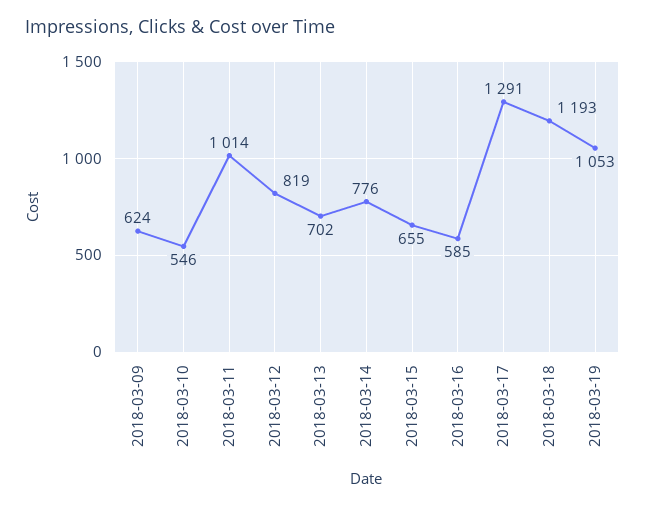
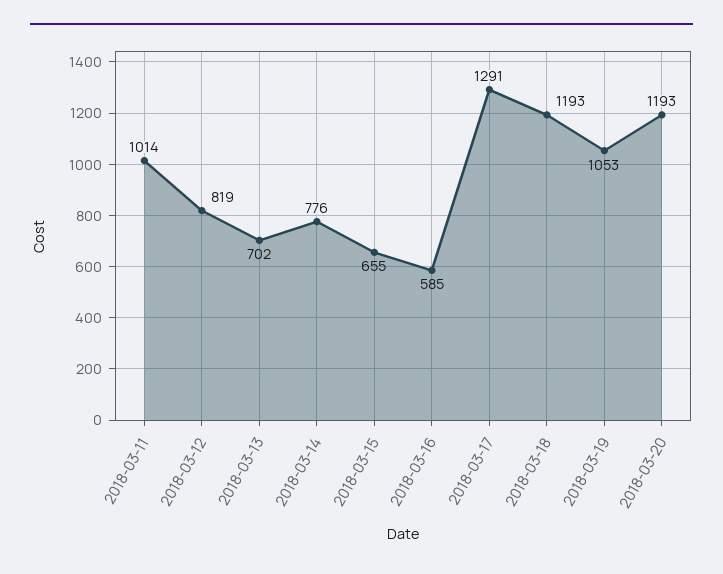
2018-03-09: 624 -> none
2018-03-10: 546 -> none
2018-03-20: none -> 1193

